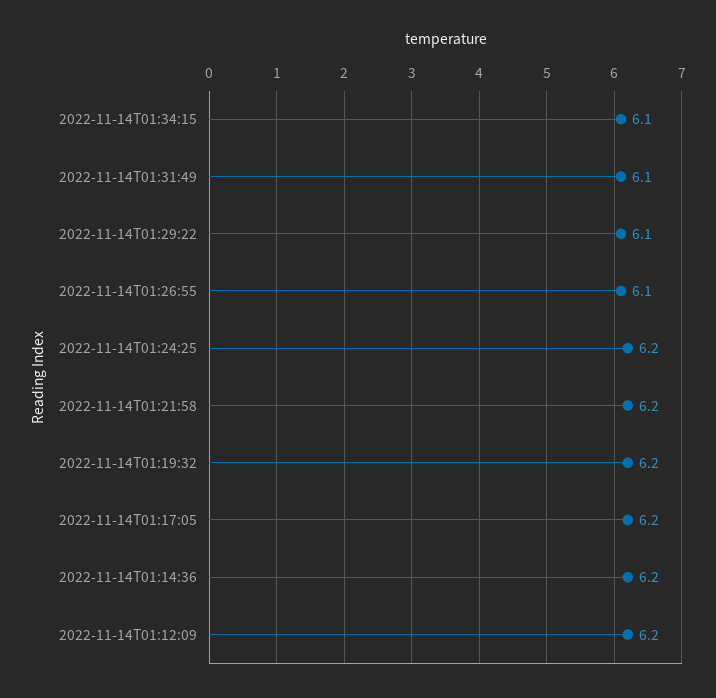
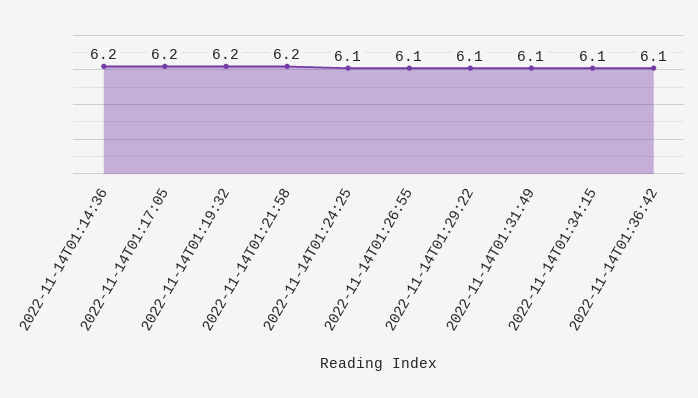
2022-11-14T01:24:25: 6.2 -> 6.1
2022-11-14T01:12:09: 6.2 -> none
2022-11-14T01:36:42: none -> 6.1

